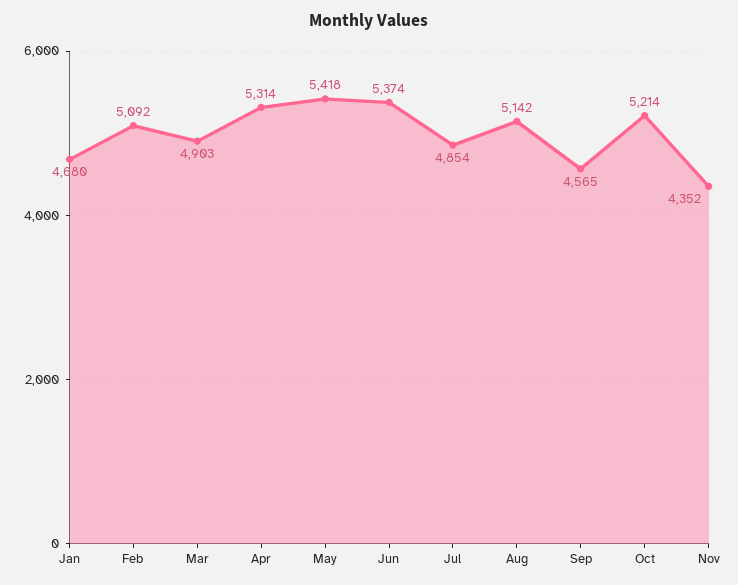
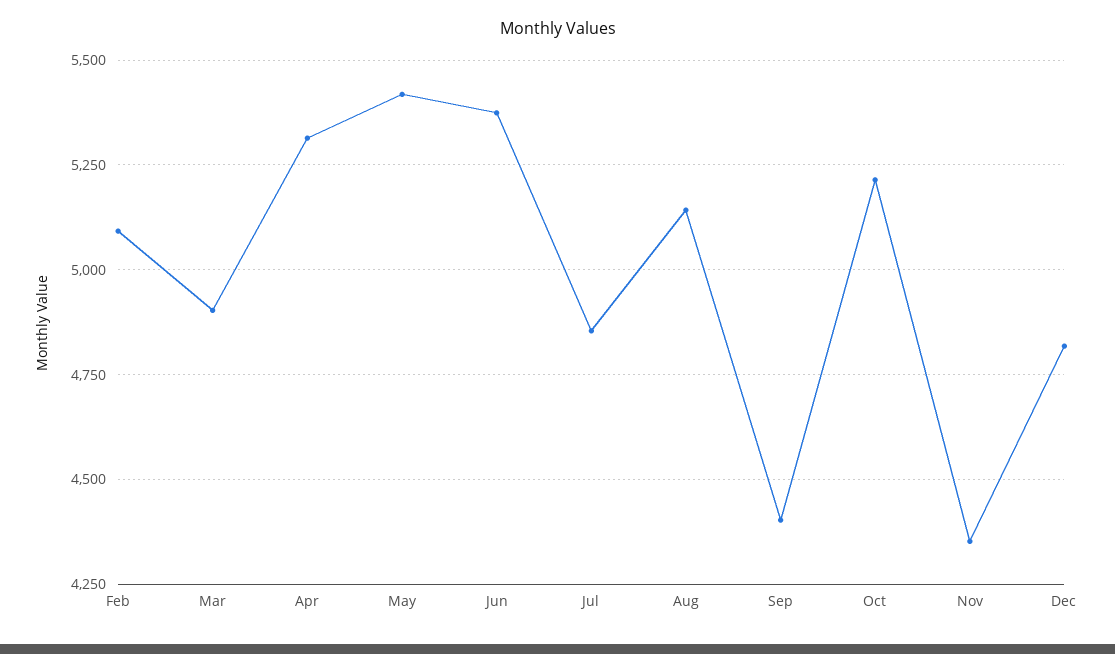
Jan: 4680 -> none
Sep: 4565 -> 4400
Dec: none -> 4825

